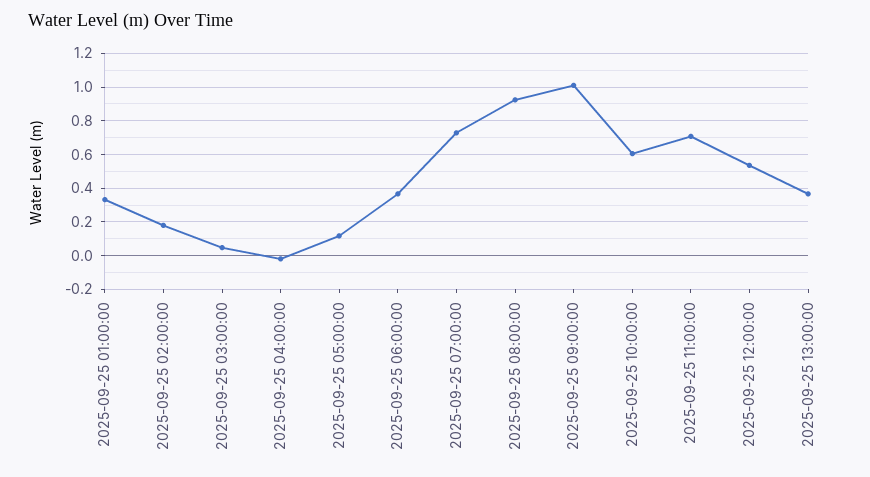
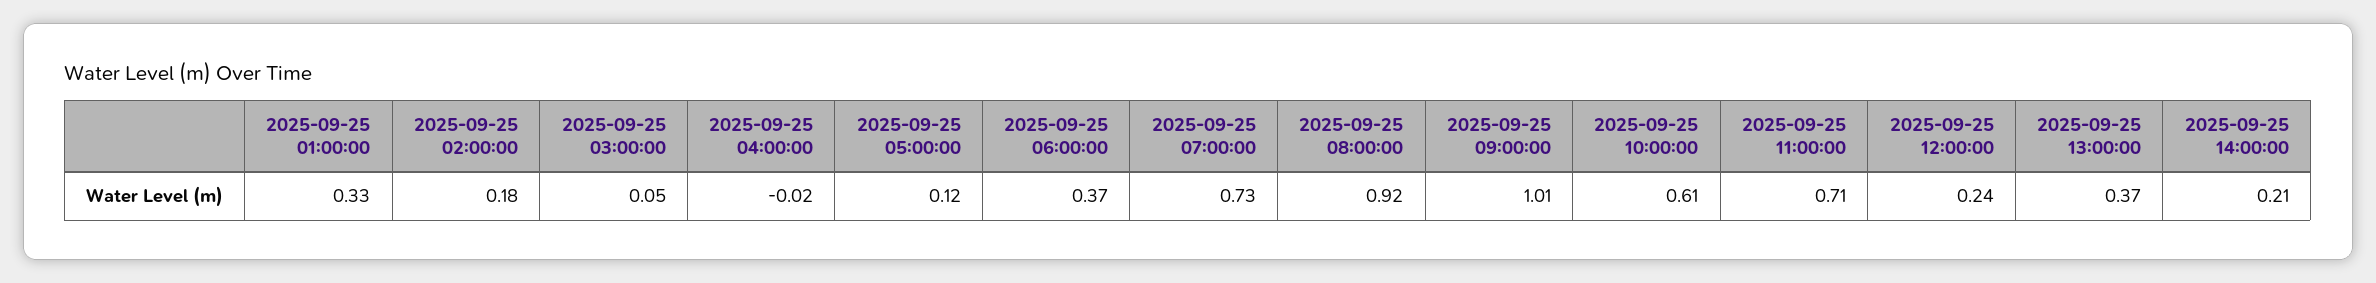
2025-09-25 12:00:00: 0.55 -> 0.24
2025-09-25 14:00:00: none -> 0.21

